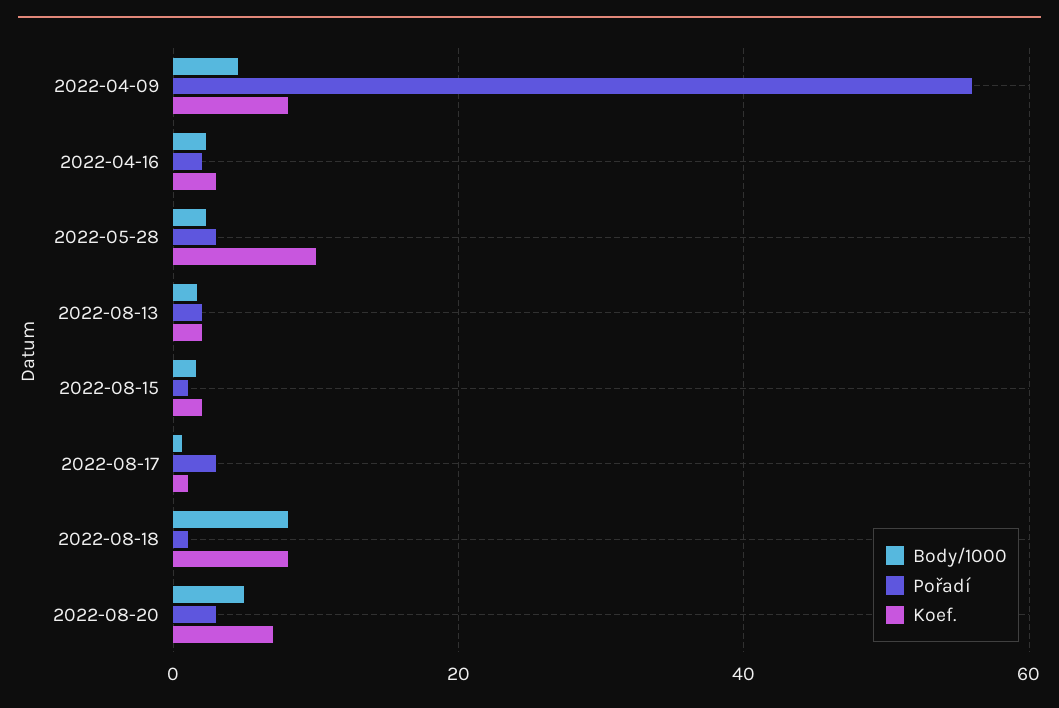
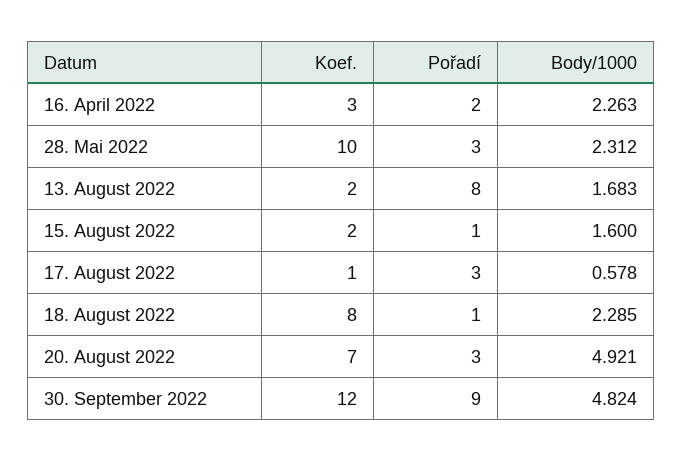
Body/1000, 2022-04-09: 4 -> none
Pořadí, 2022-04-09: 56 -> none
Koef., 2022-04-09: 8 -> none
Pořadí, 2022-08-13: 2 -> 8
Body/1000, 2022-08-18: 8 -> 2.285
Koef., 30. September 2022: none -> 12
Pořadí, 30. September 2022: none -> 9
Body/1000, 30. September 2022: none -> 4.824

